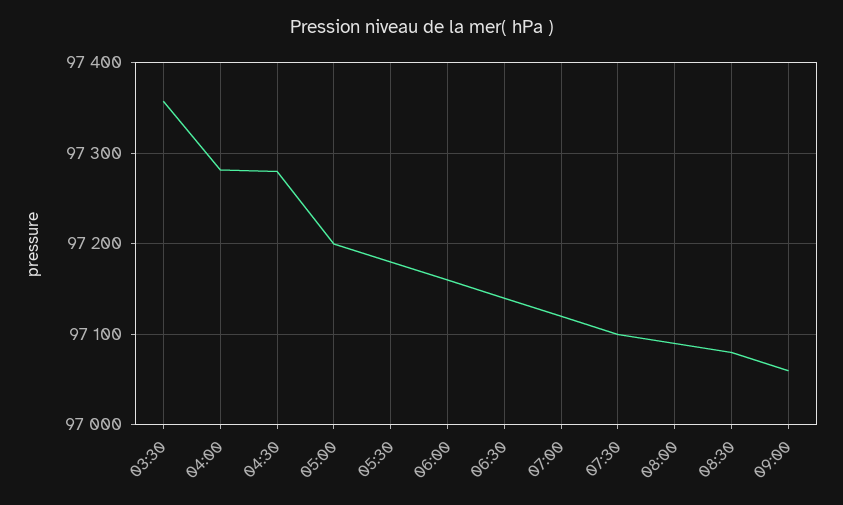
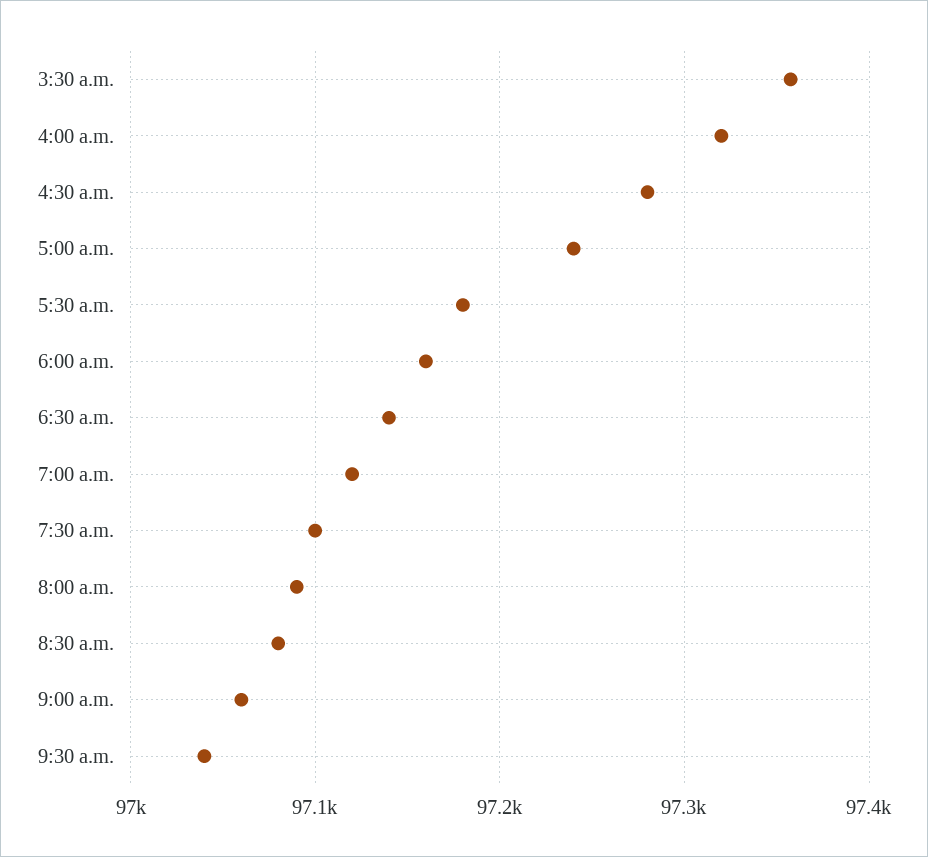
04:00: 97280 -> 97320
05:00: 97200 -> 97240
9:30 a.m.: none -> 97040

